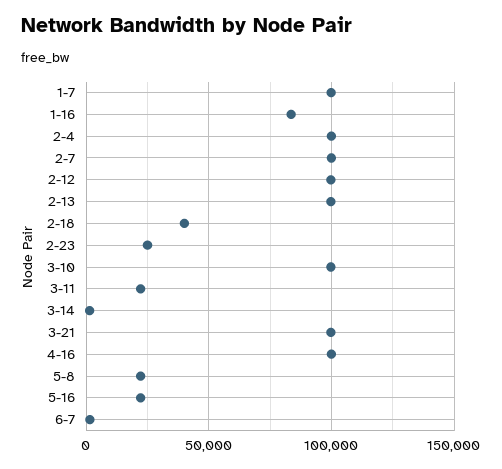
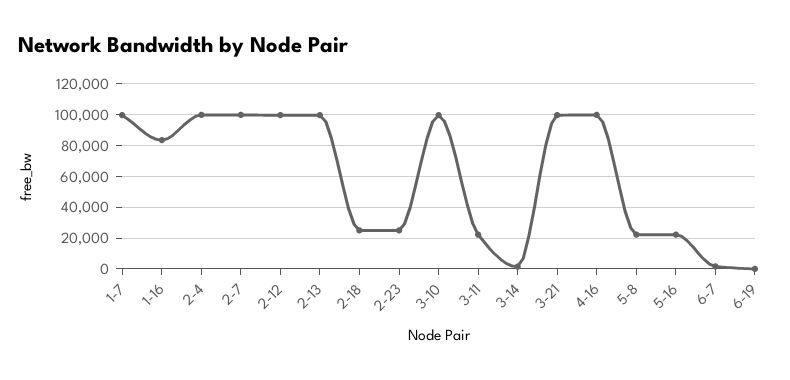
2-18: 40000 -> 25000
6-19: none -> 0

